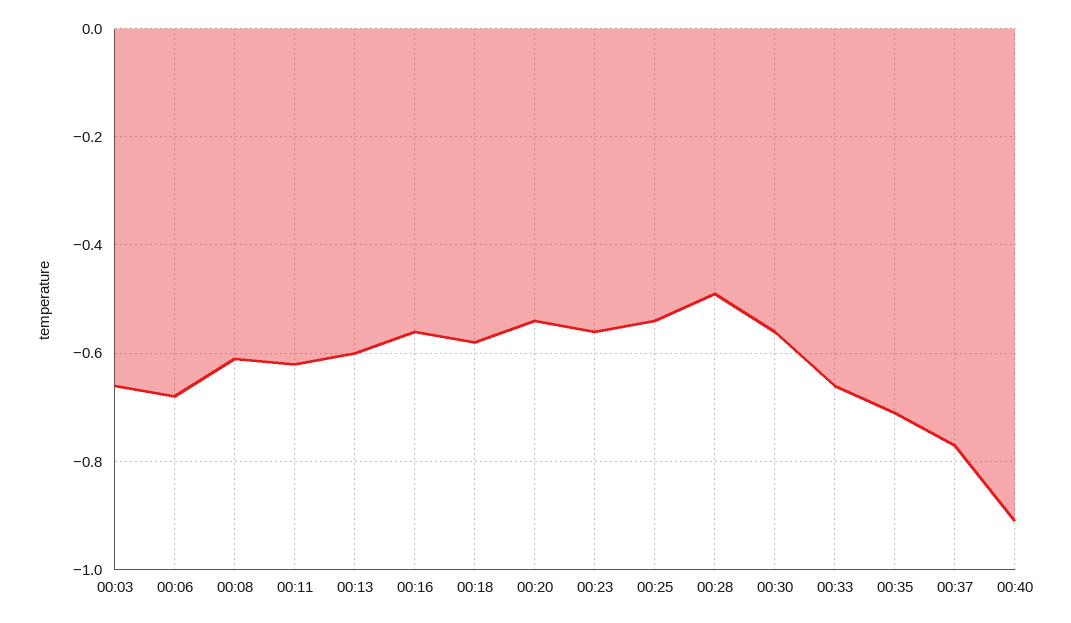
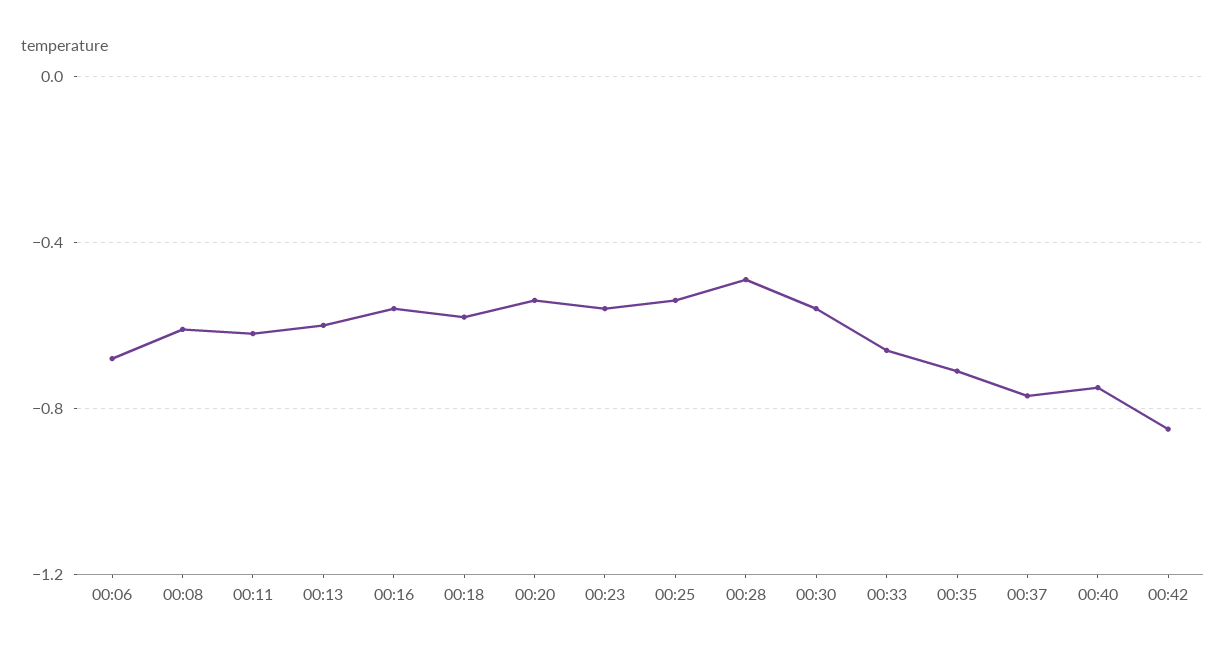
00:03: -0.65 -> none
00:40: -0.9 -> -0.75
00:42: none -> -0.85

